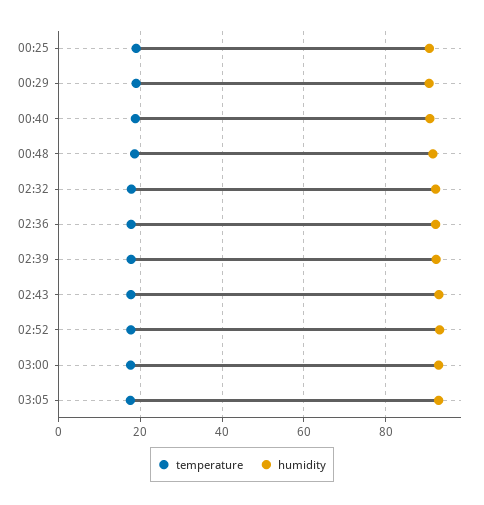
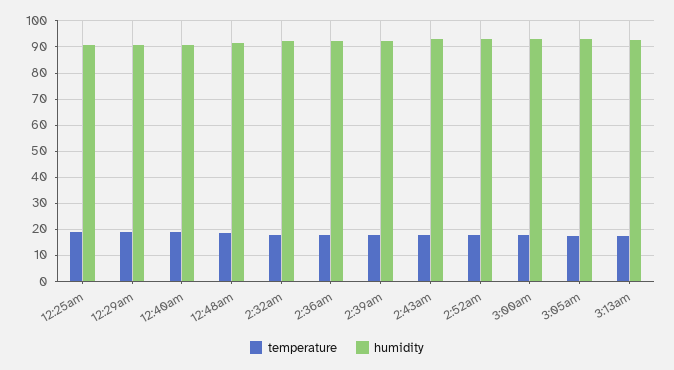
temperature, 3:13am: none -> 17.5
humidity, 3:13am: none -> 92.5

